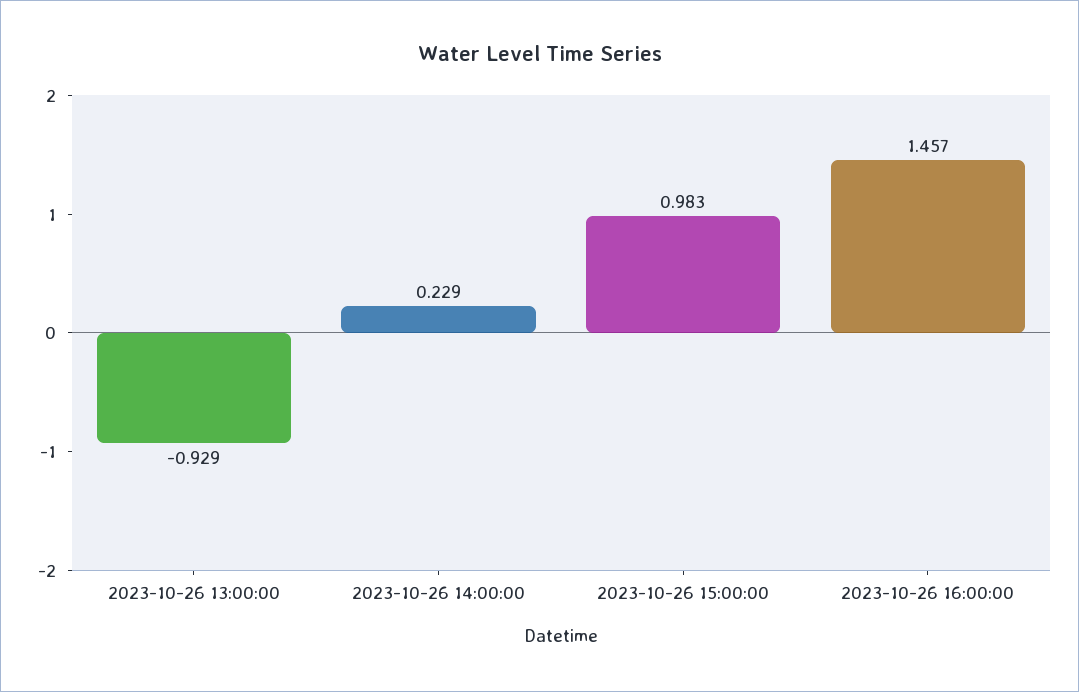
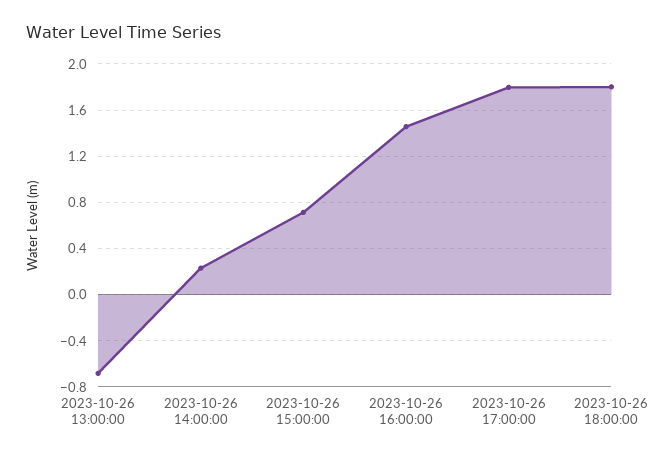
2023-10-26 13:00:00: -0.929 -> -0.7
2023-10-26 15:00:00: 0.983 -> 0.7
2023-10-26 17:00:00: none -> 1.8
2023-10-26 18:00:00: none -> 1.8

